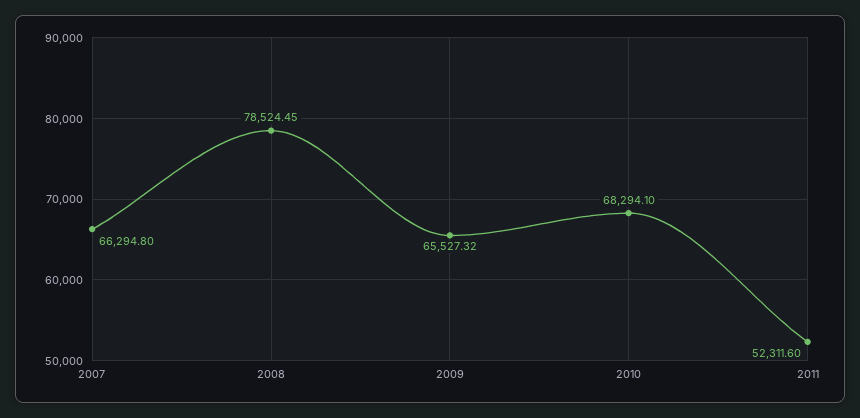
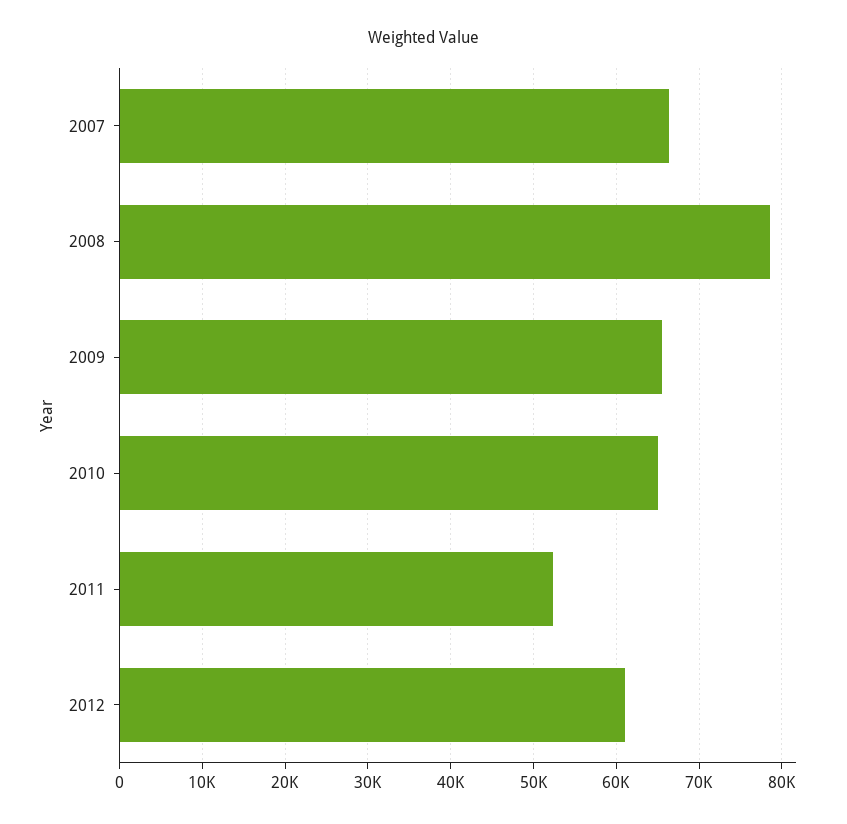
2010: 68294.1 -> 65000
2012: none -> 61000

